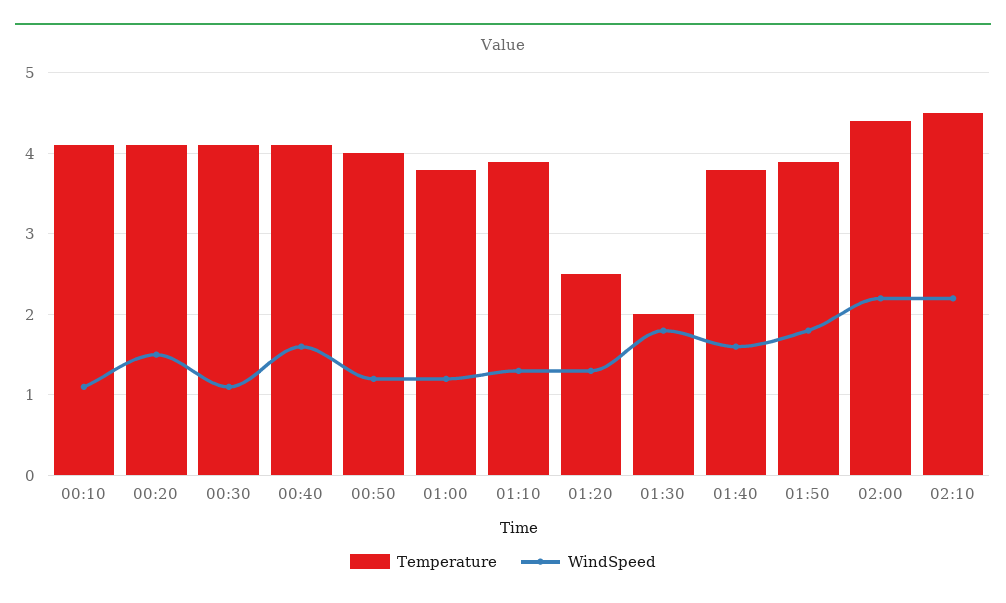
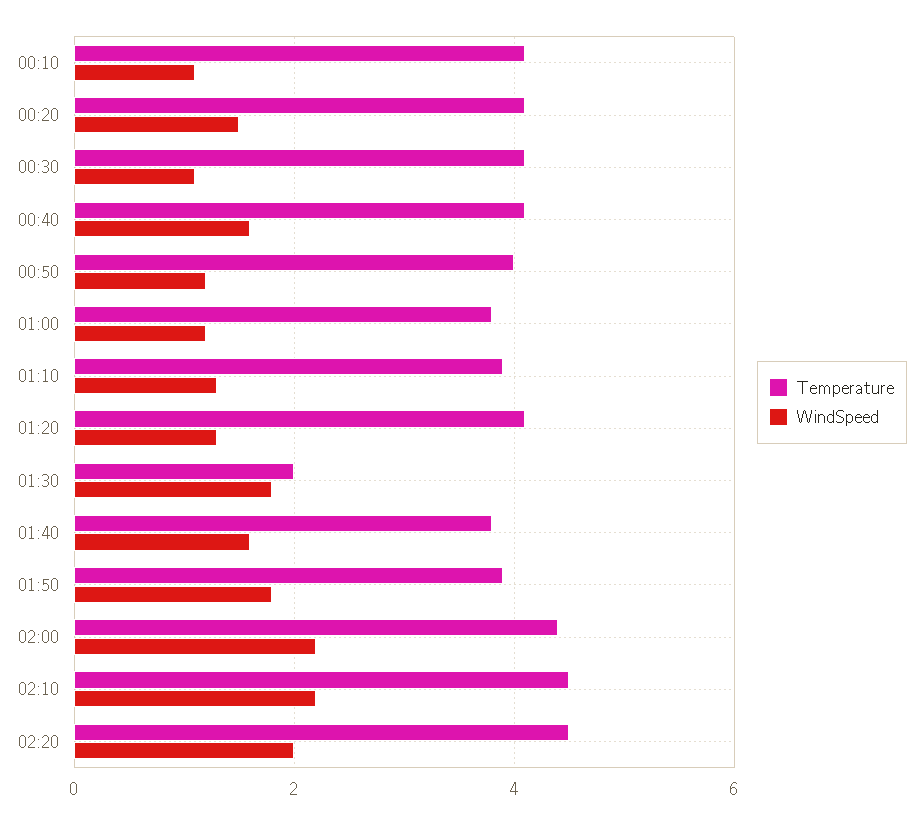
Temperature, 01:20: 2.5 -> 4
Temperature, 02:20: none -> 4.5
WindSpeed, 02:20: none -> 2

